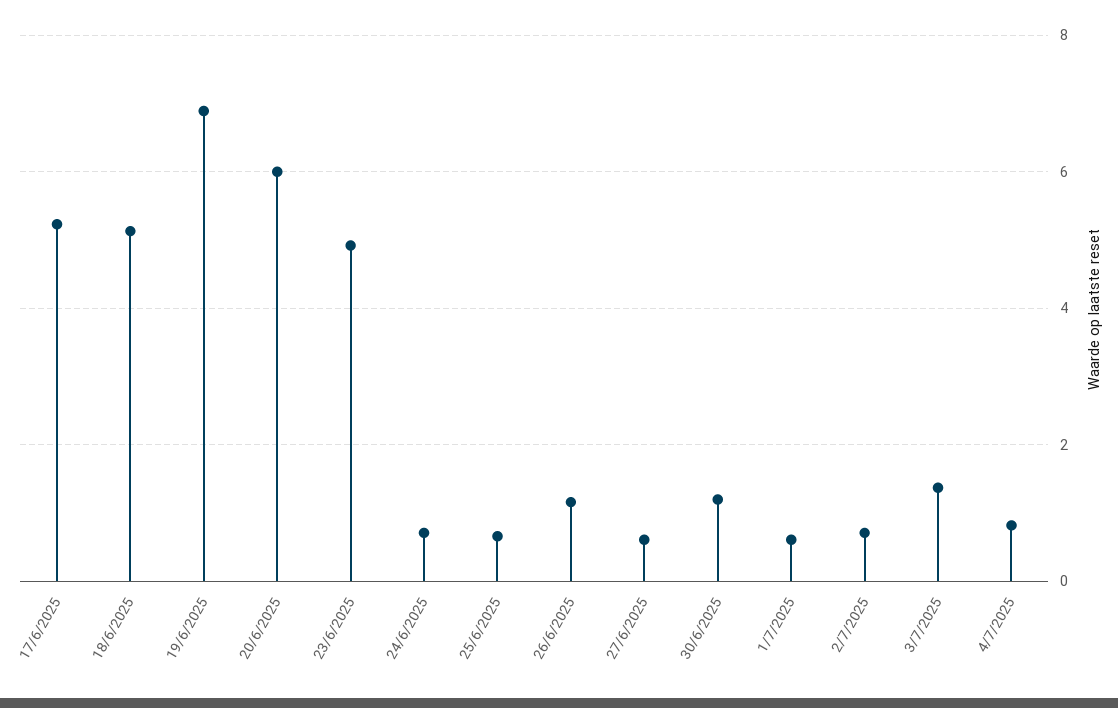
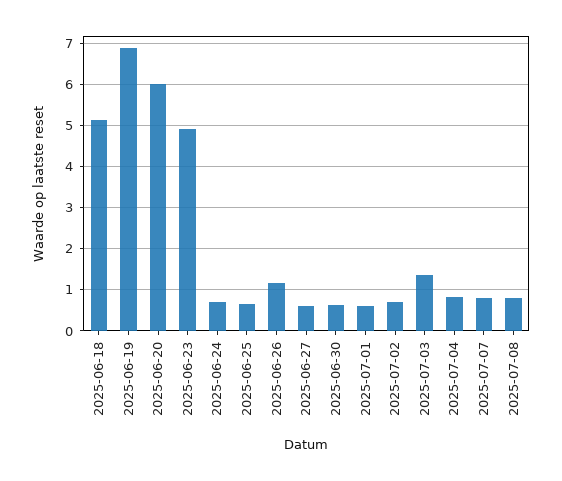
17/6/2025: 5.2 -> none
30/6/2025: 1.2 -> 0.6
2025-07-07: none -> 0.8
2025-07-08: none -> 0.8

